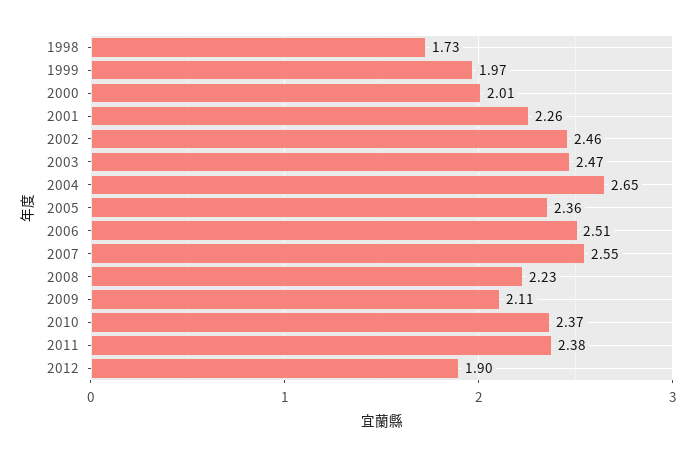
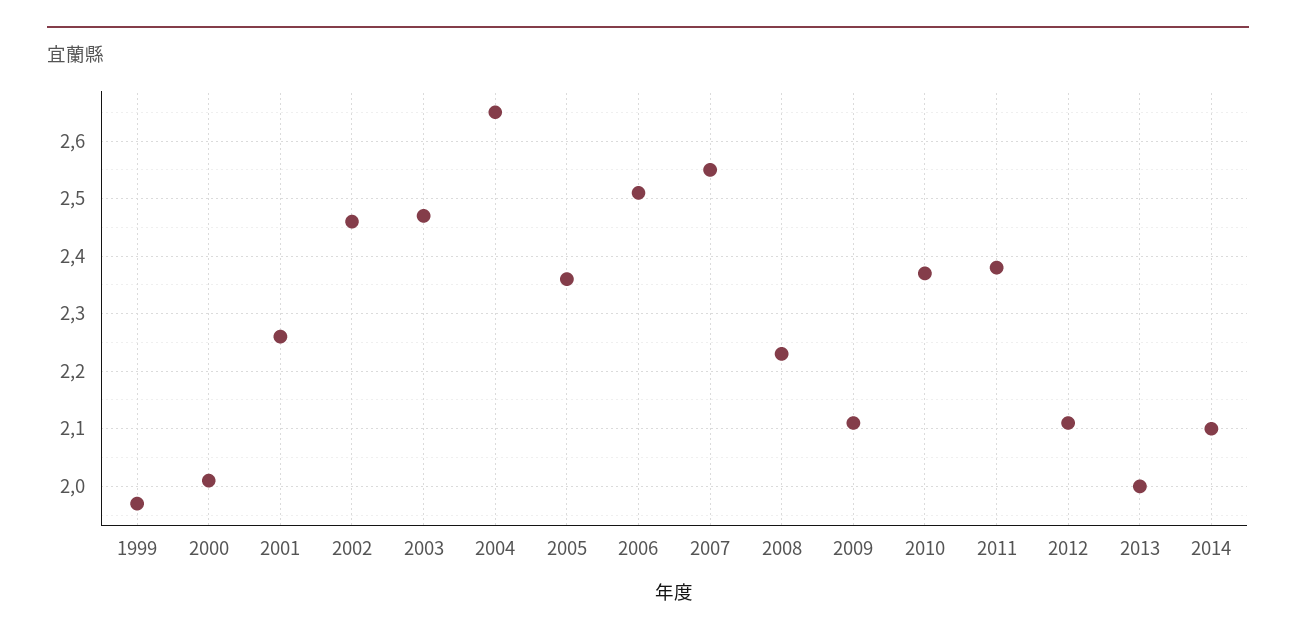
1998: 1.73 -> none
2012: 1.9 -> 2.1
2013: none -> 2
2014: none -> 2.1

